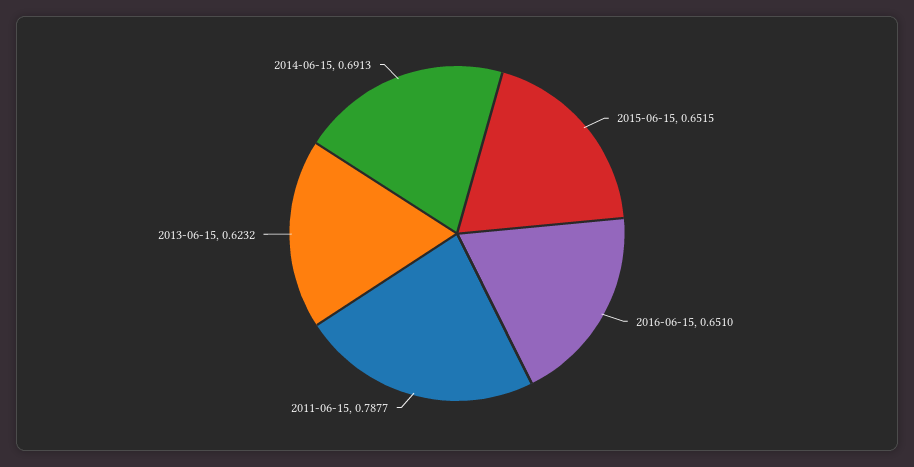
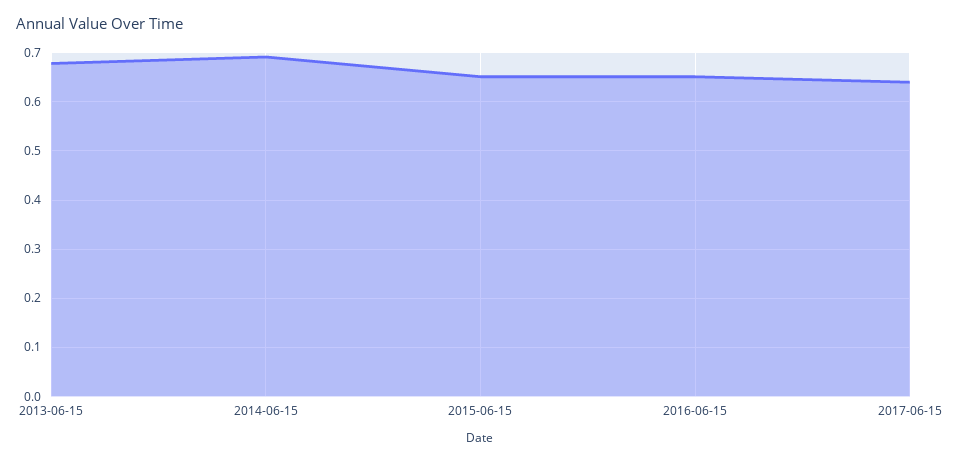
2011-06-15: 0.7877 -> none
2013-06-15: 0.6232 -> 0.68
2017-06-15: none -> 0.64

